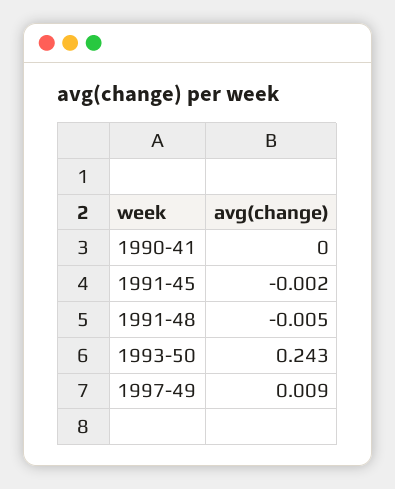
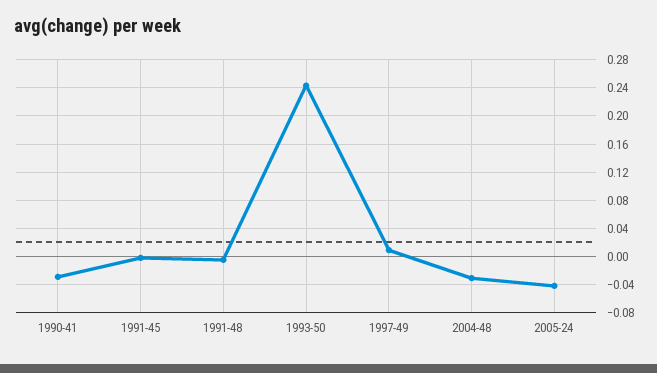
1990-41: 0 -> -0.03
2004-48: none -> -0.03
2005-24: none -> -0.04

